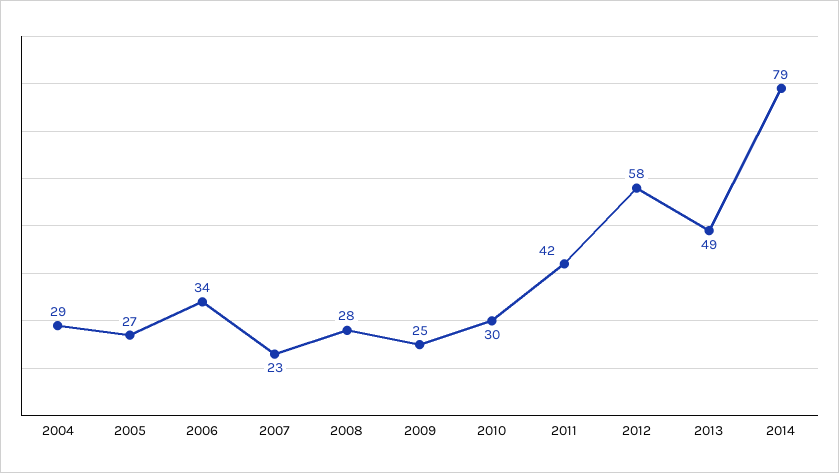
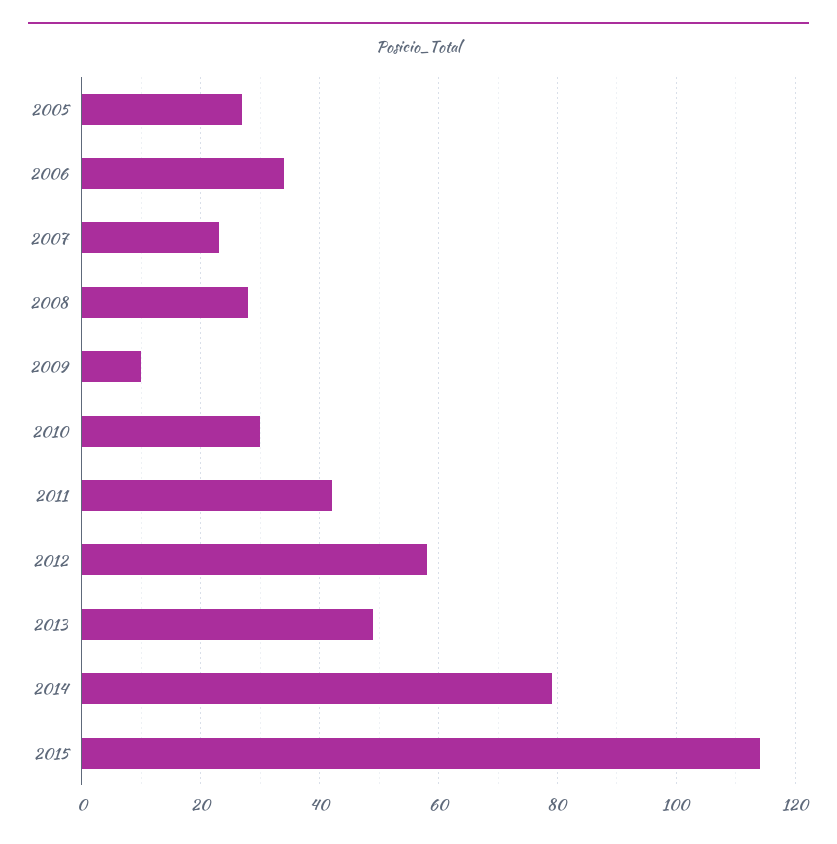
2004: 29 -> none
2009: 25 -> 10
2015: none -> 115

